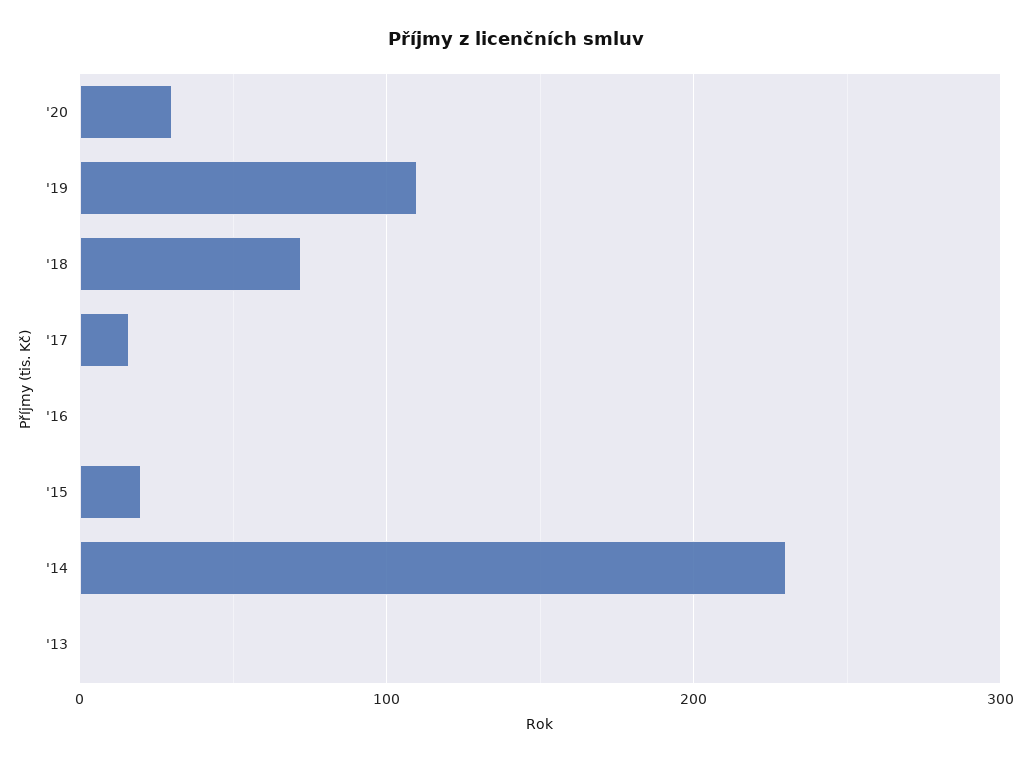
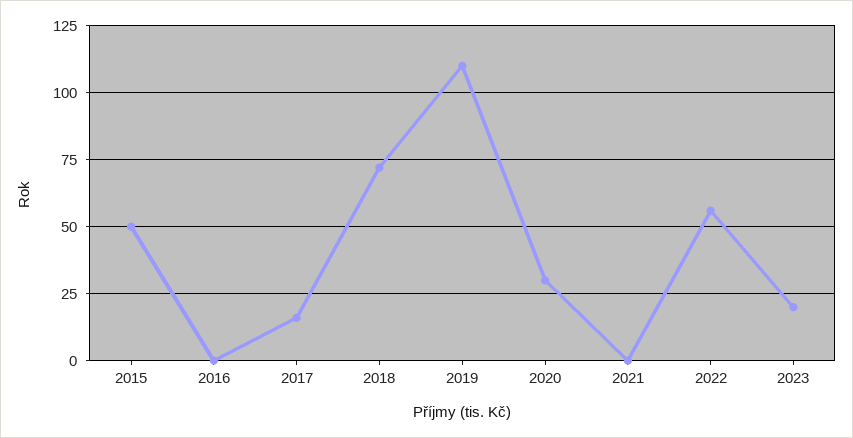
'15: 20 -> 50
'14: 230 -> none
'13: 0 -> none
2021: none -> 0
2022: none -> 55
2023: none -> 20

